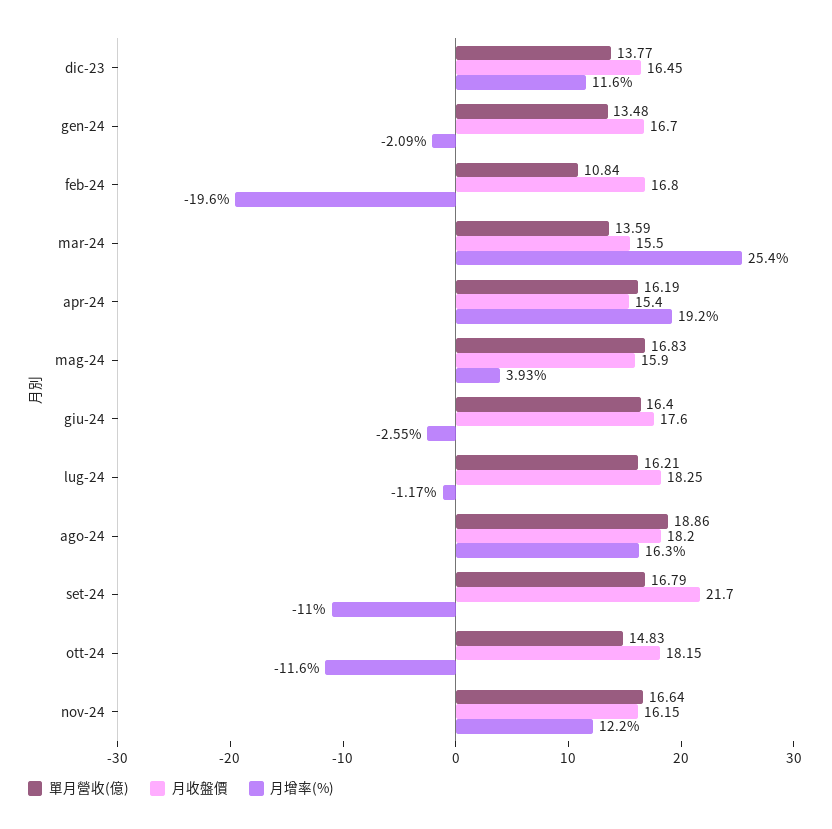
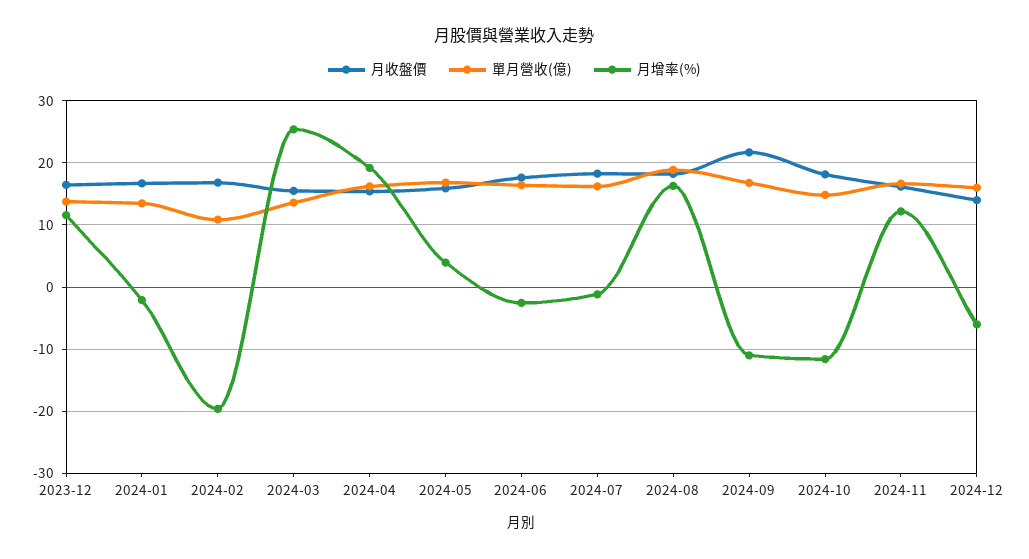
月收盤價, 2024-12: none -> 14
單月營收(億), 2024-12: none -> 16
月增率(%), 2024-12: none -> -6

